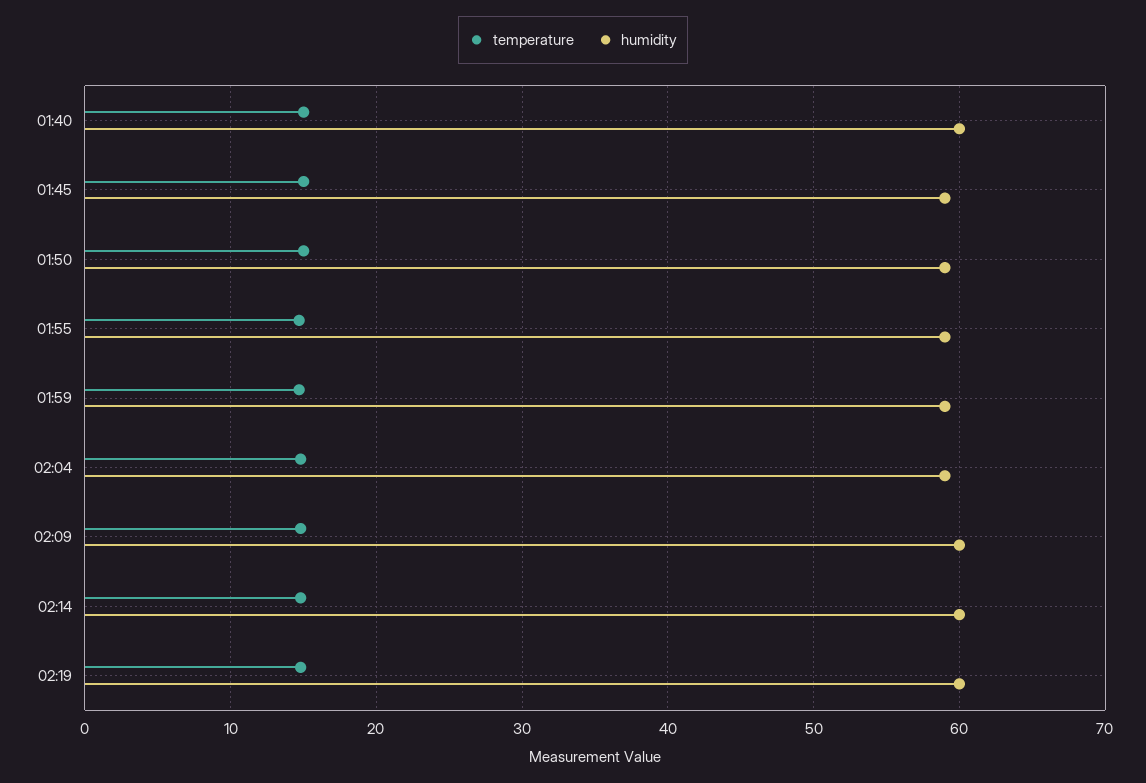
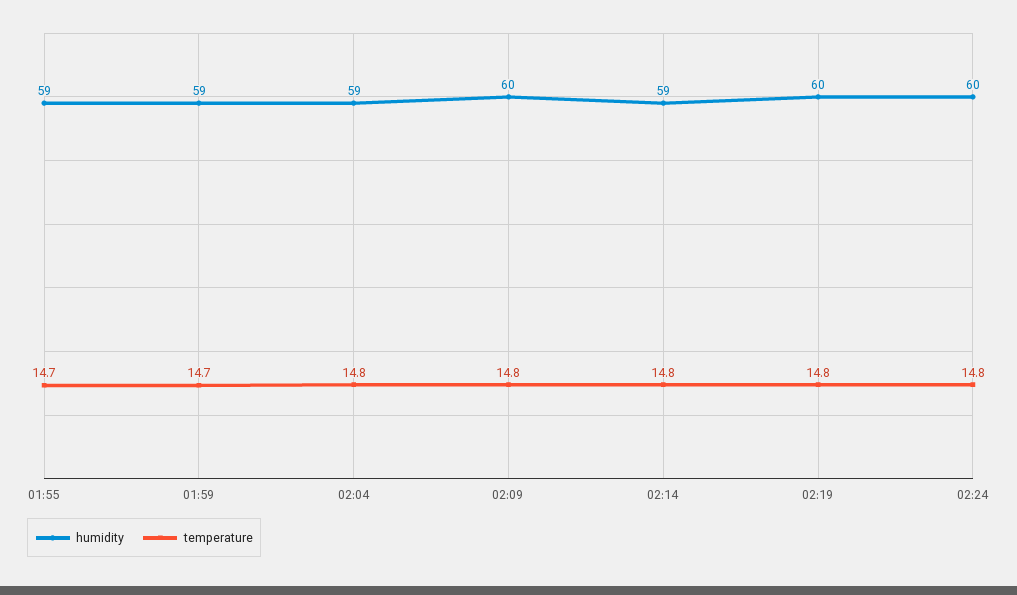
temperature, 01:40: 15 -> none
humidity, 01:40: 60 -> none
temperature, 01:45: 15 -> none
humidity, 01:45: 59 -> none
temperature, 01:50: 15 -> none
humidity, 01:50: 59 -> none
humidity, 02:14: 60 -> 59
humidity, 02:24: none -> 60
temperature, 02:24: none -> 14.8

